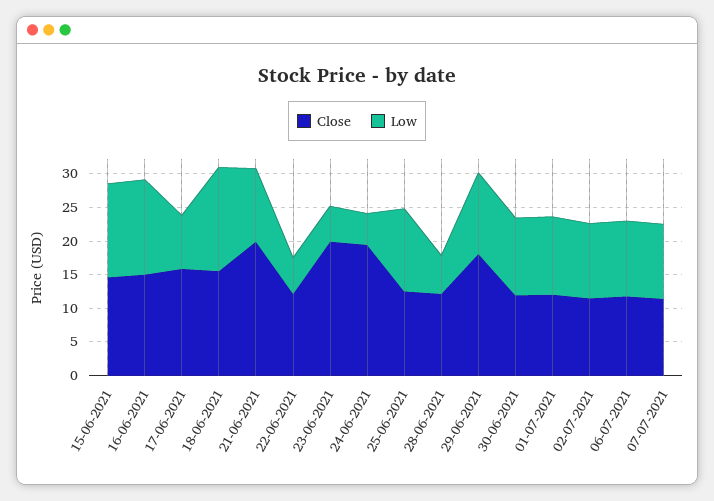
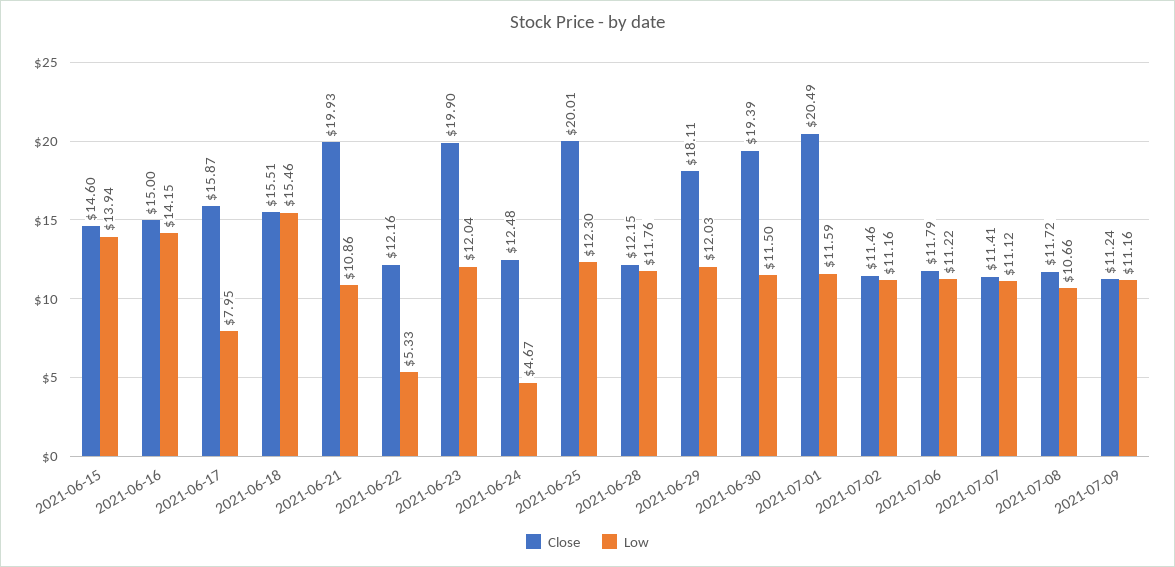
Low, 23-06-2021: 5 -> 12.04
Close, 24-06-2021: 20 -> 12.48
Close, 25-06-2021: 12.5 -> 20.01
Low, 28-06-2021: 5 -> 11.76
Close, 30-06-2021: 12.5 -> 19.39
Close, 01-07-2021: 12.5 -> 20.49
Close, 2021-07-08: none -> 11.72
Low, 2021-07-08: none -> 10.66
Close, 2021-07-09: none -> 11.24
Low, 2021-07-09: none -> 11.16

